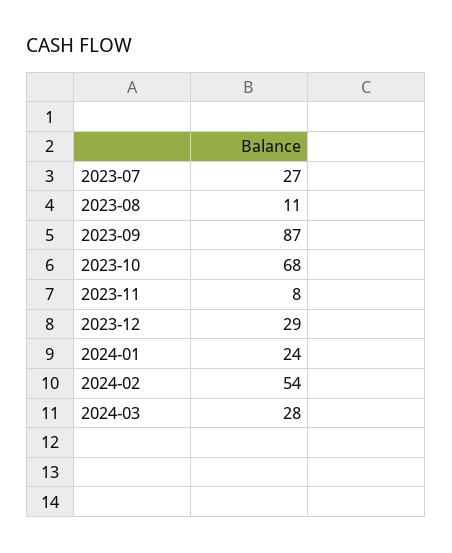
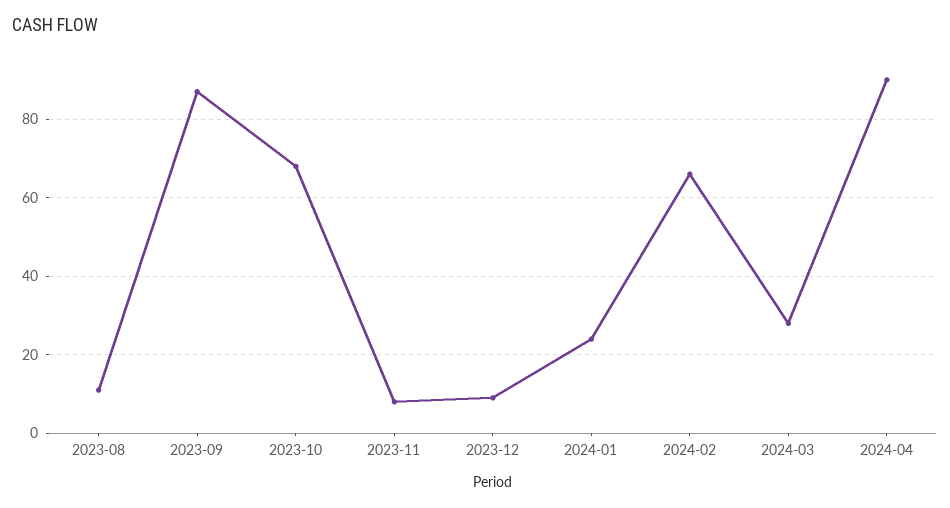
2023-07: 27 -> none
2023-12: 29 -> 10
2024-02: 54 -> 65
2024-04: none -> 90

